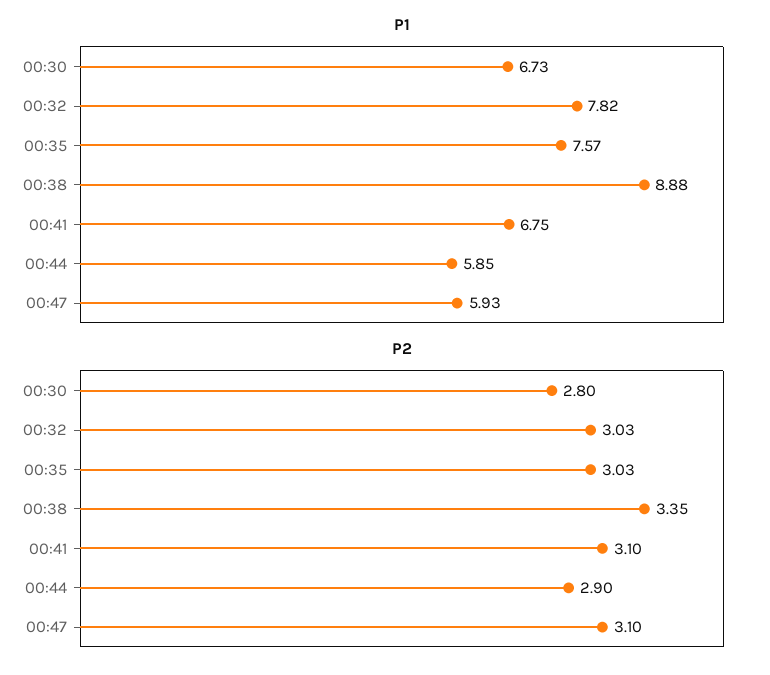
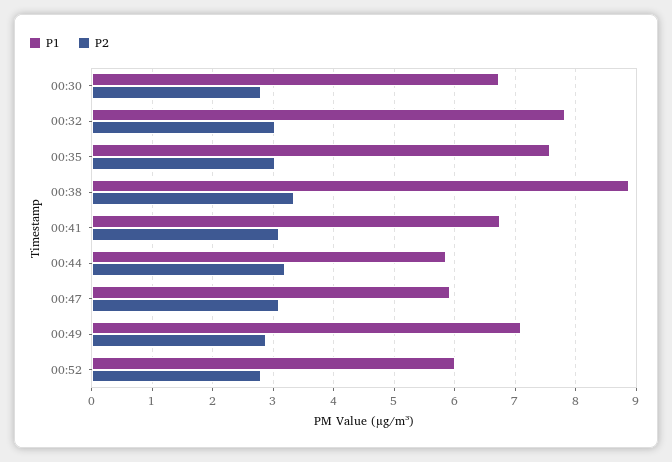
P2, 00:44: 2.9 -> 3.2
P1, 00:49: none -> 7.1
P2, 00:49: none -> 2.9
P1, 00:52: none -> 6
P2, 00:52: none -> 2.8

